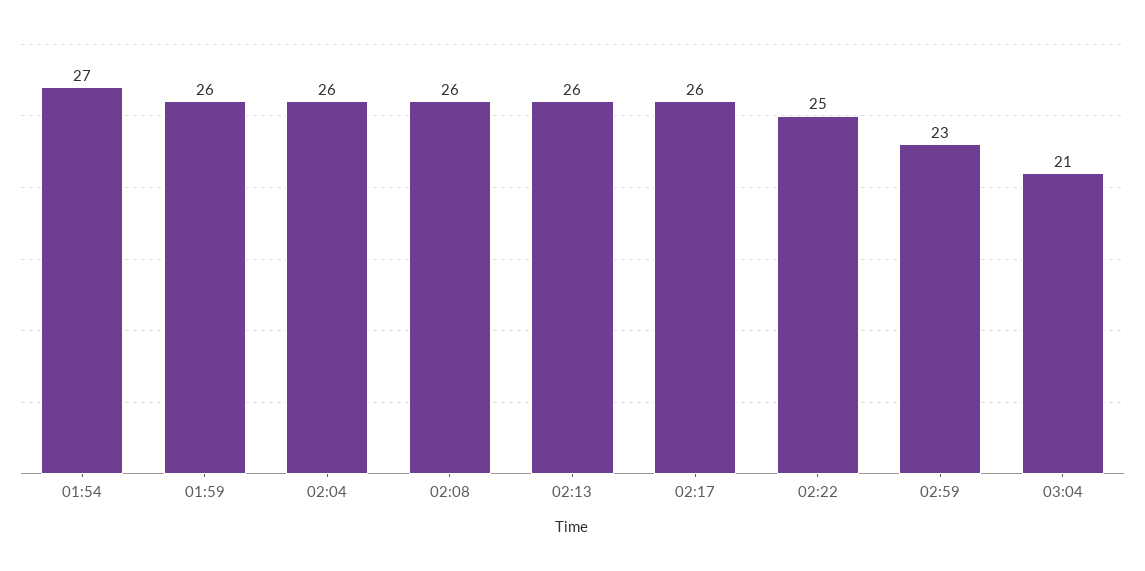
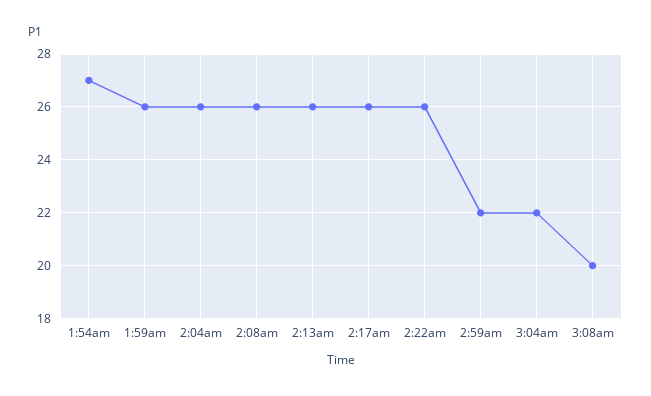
02:22: 25 -> 26
02:59: 23 -> 22
03:04: 21 -> 22
3:08am: none -> 20

